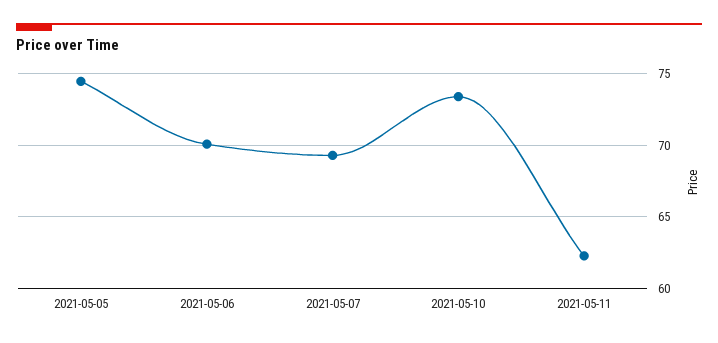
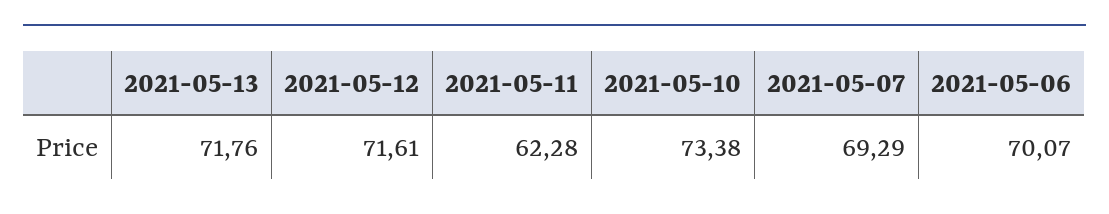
2021-05-05: 74.5 -> none
2021-05-13: none -> 71.76
2021-05-12: none -> 71.61

